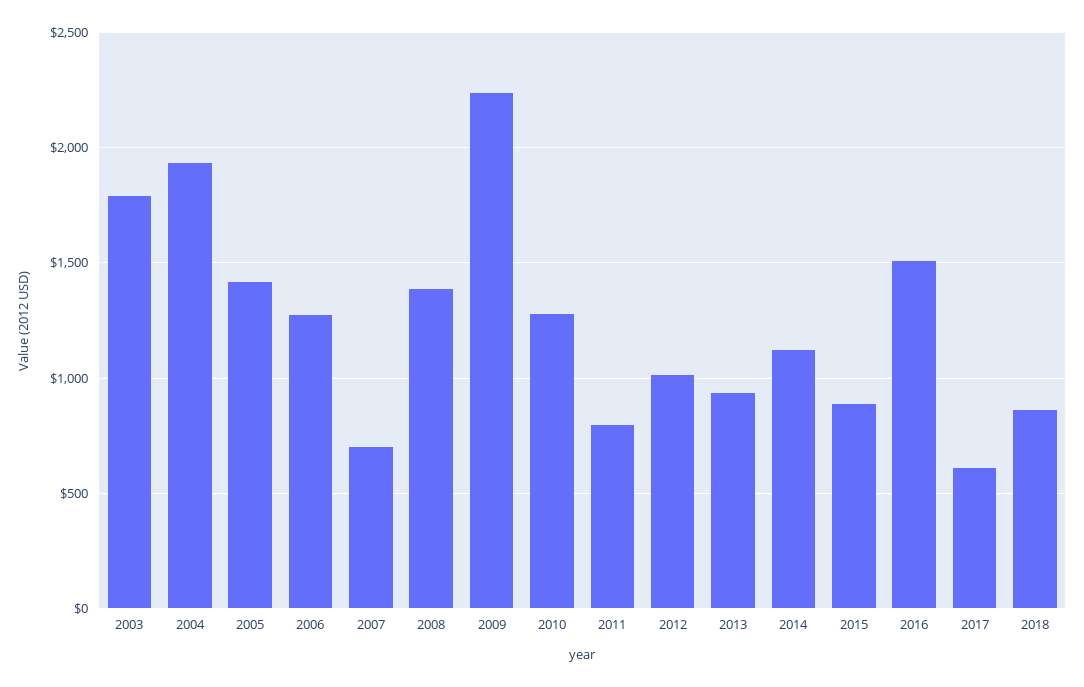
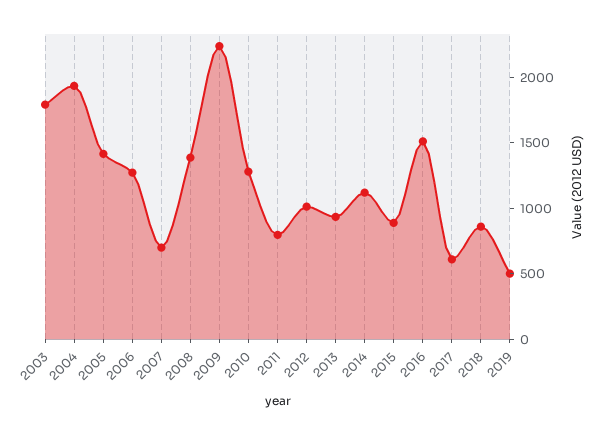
2019: none -> 500

